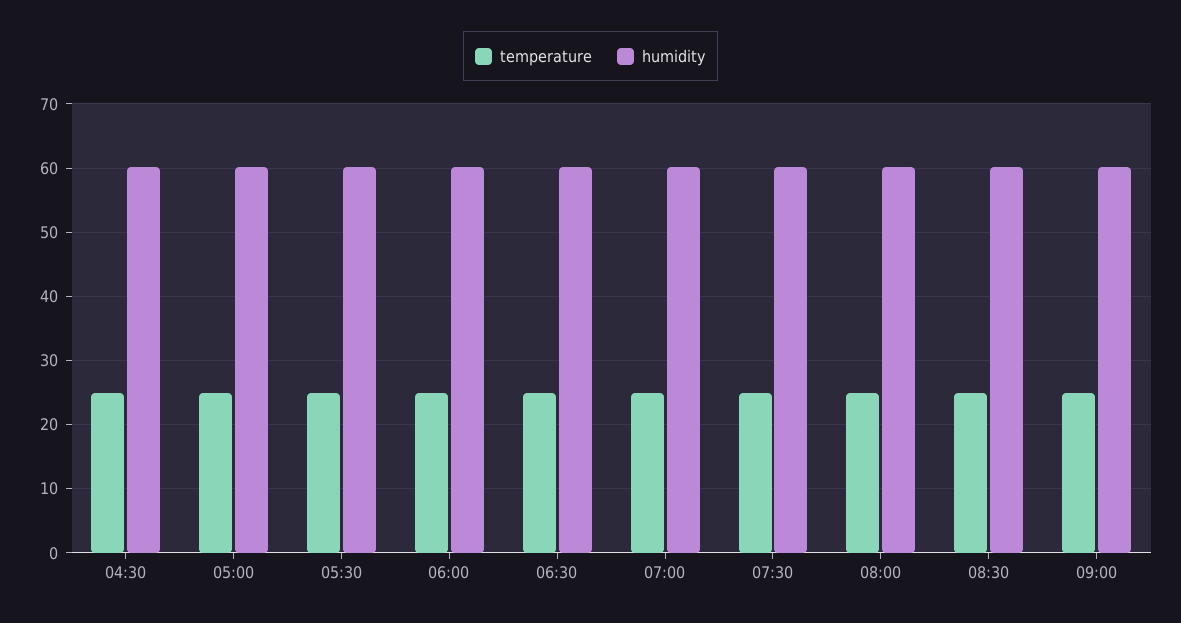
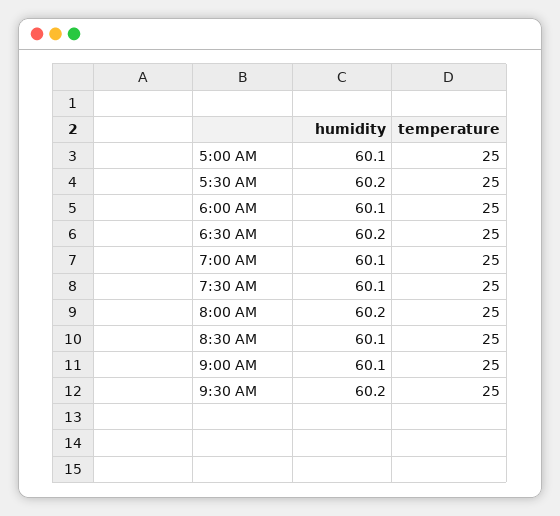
temperature, 04:30: 25 -> none
humidity, 04:30: 60 -> none
humidity, 9:30 AM: none -> 60.2
temperature, 9:30 AM: none -> 25

